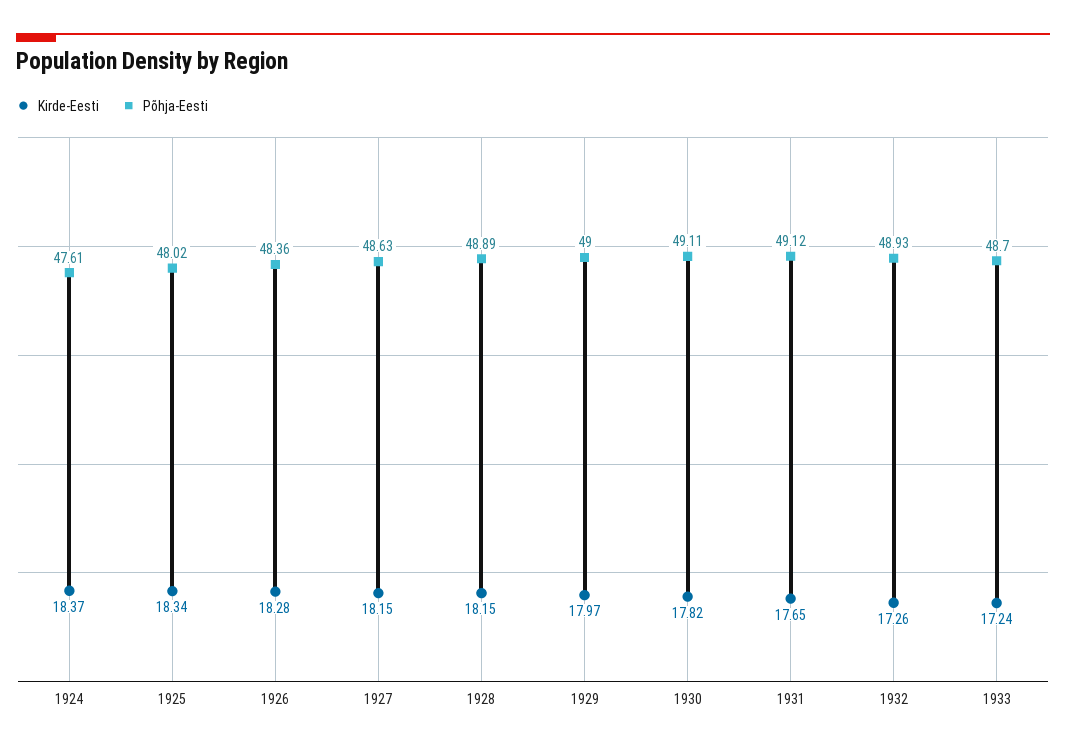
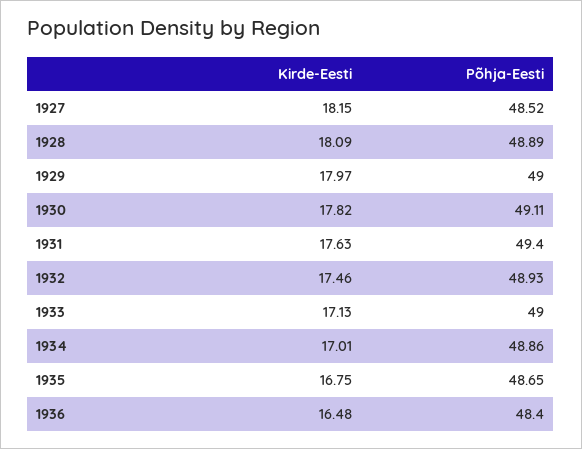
Kirde-Eesti, 1924: 18.37 -> none
Põhja-Eesti, 1924: 47.61 -> none
Kirde-Eesti, 1925: 18.34 -> none
Põhja-Eesti, 1925: 48.02 -> none
Kirde-Eesti, 1926: 18.28 -> none
Põhja-Eesti, 1926: 48.36 -> none
Põhja-Eesti, 1927: 48.63 -> 48.52
Kirde-Eesti, 1928: 18.15 -> 18.09
Kirde-Eesti, 1931: 17.65 -> 17.63
Põhja-Eesti, 1931: 49.12 -> 49.4
Kirde-Eesti, 1932: 17.26 -> 17.46
Kirde-Eesti, 1933: 17.24 -> 17.13
Põhja-Eesti, 1933: 48.7 -> 49
Kirde-Eesti, 1934: none -> 17.01
Põhja-Eesti, 1934: none -> 48.86
Kirde-Eesti, 1935: none -> 16.75
Põhja-Eesti, 1935: none -> 48.65
Kirde-Eesti, 1936: none -> 16.48
Põhja-Eesti, 1936: none -> 48.4

